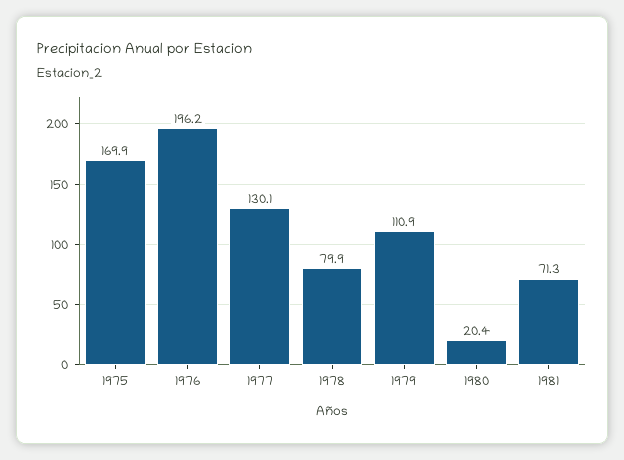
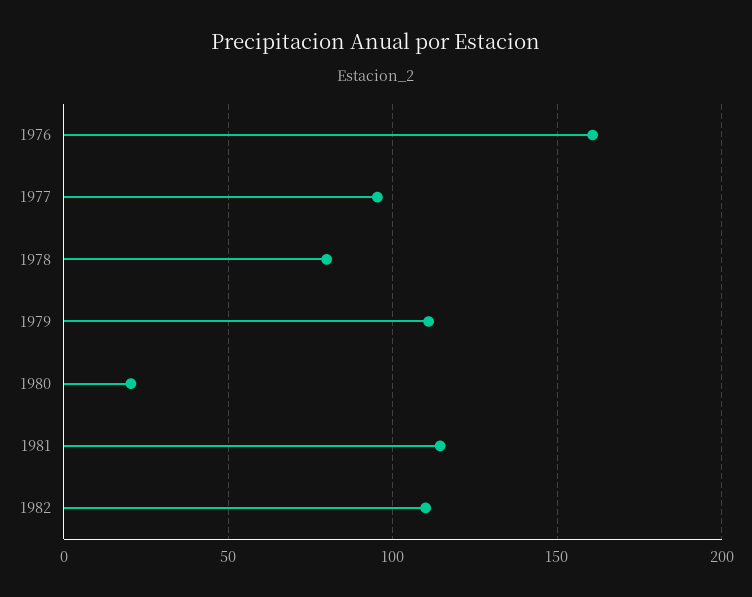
1975: 169.9 -> none
1976: 196.2 -> 160
1977: 130.1 -> 95
1981: 71.3 -> 115
1982: none -> 110

